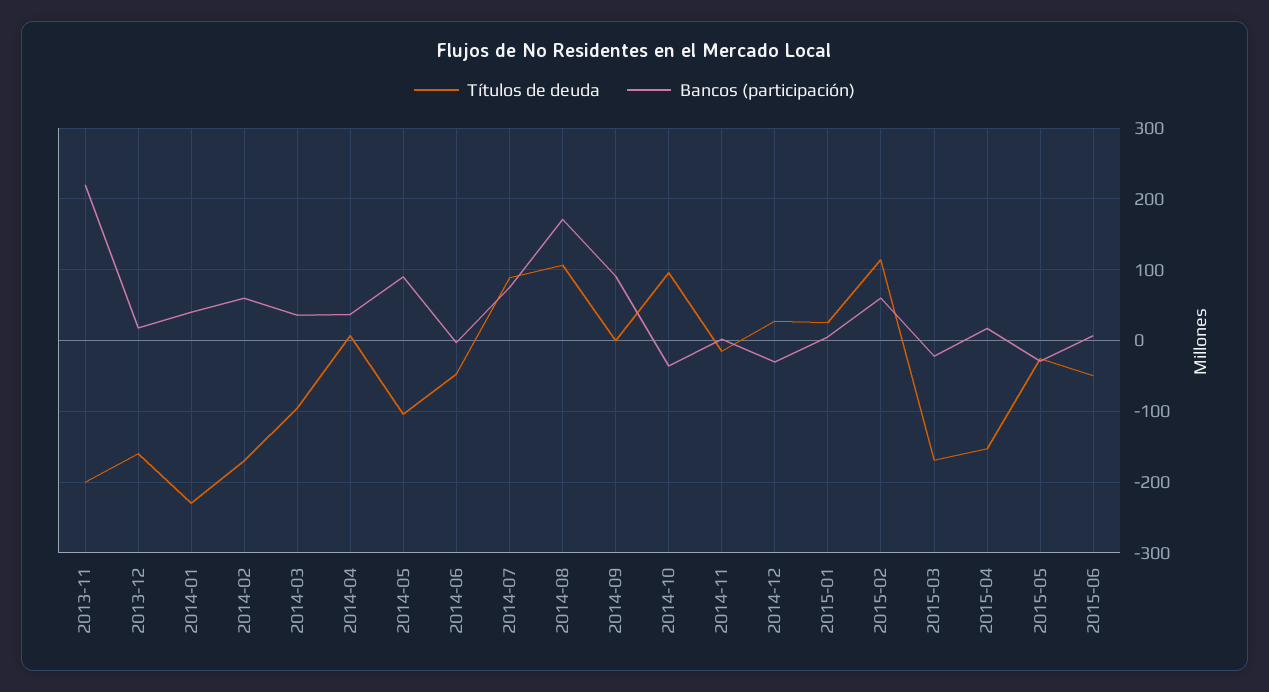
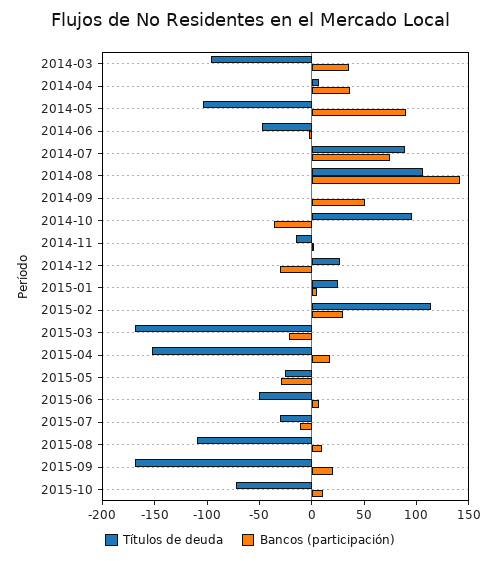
Títulos de deuda, 2013-11: -200 -> none
Bancos (participación), 2013-11: 220 -> none
Títulos de deuda, 2013-12: -160 -> none
Bancos (participación), 2013-12: 20 -> none
Títulos de deuda, 2014-01: -230 -> none
Bancos (participación), 2014-01: 40 -> none
Títulos de deuda, 2014-02: -170 -> none
Bancos (participación), 2014-02: 60 -> none
Bancos (participación), 2014-08: 170 -> 140
Bancos (participación), 2014-09: 90 -> 50
Bancos (participación), 2015-02: 60 -> 30
Títulos de deuda, 2015-07: none -> -30
Bancos (participación), 2015-07: none -> -10
Títulos de deuda, 2015-08: none -> -110
Bancos (participación), 2015-08: none -> 10
Títulos de deuda, 2015-09: none -> -170
Bancos (participación), 2015-09: none -> 20
Títulos de deuda, 2015-10: none -> -70
Bancos (participación), 2015-10: none -> 10

